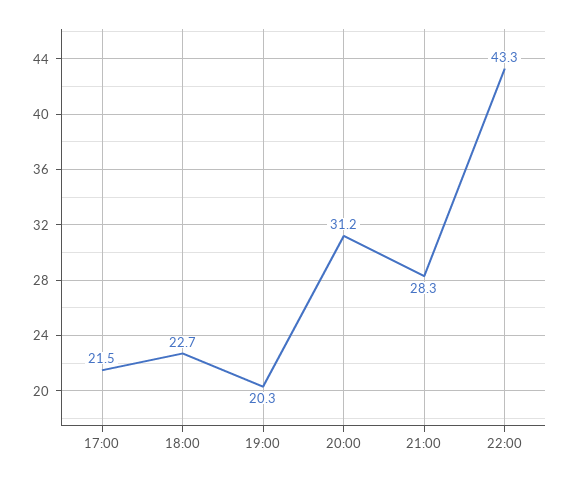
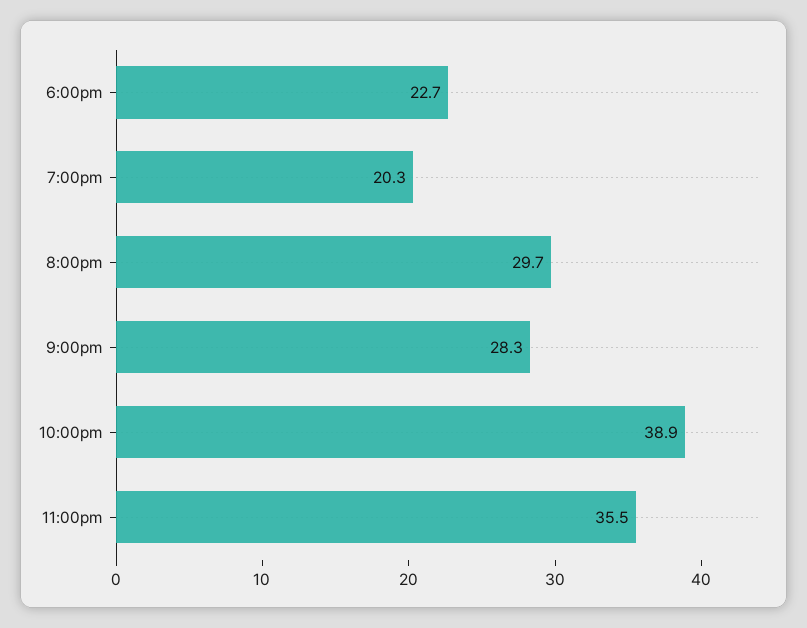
17:00: 21.5 -> none
20:00: 31.2 -> 29.7
22:00: 43.3 -> 38.9
11:00pm: none -> 35.5

